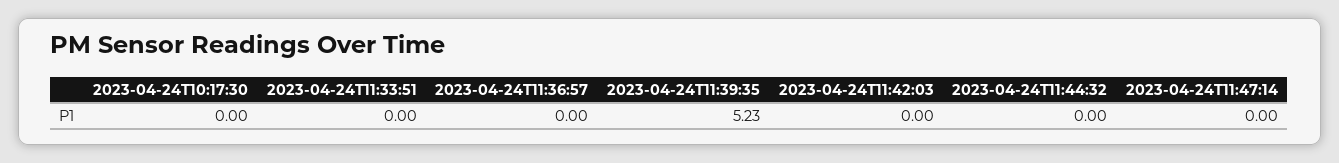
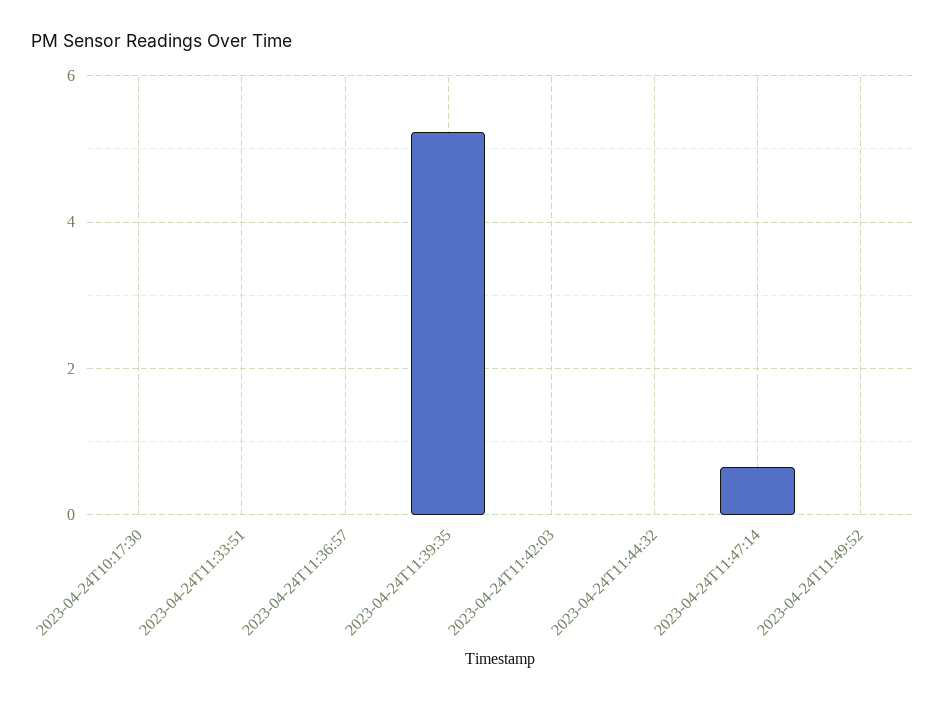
2023-04-24T11:47:14: 0 -> 0.6
2023-04-24T11:49:52: none -> 0

